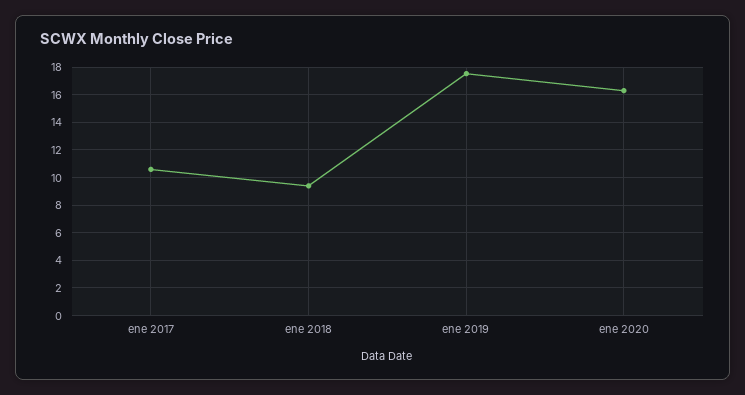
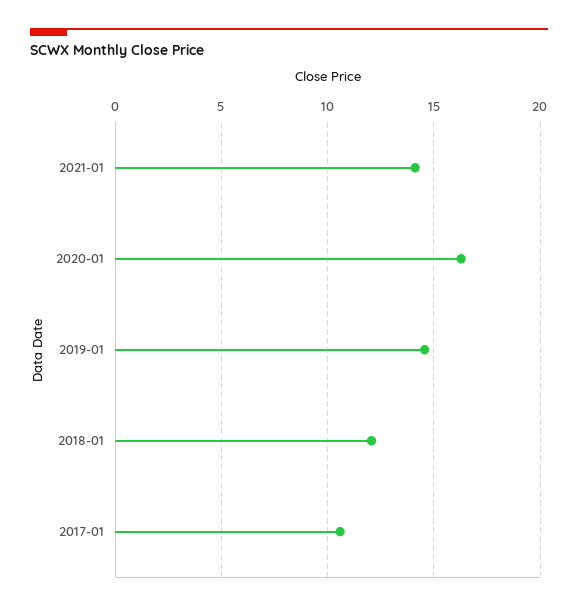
ene 2018: 9.5 -> 12
ene 2019: 17.5 -> 14.5
2021-01: none -> 14

